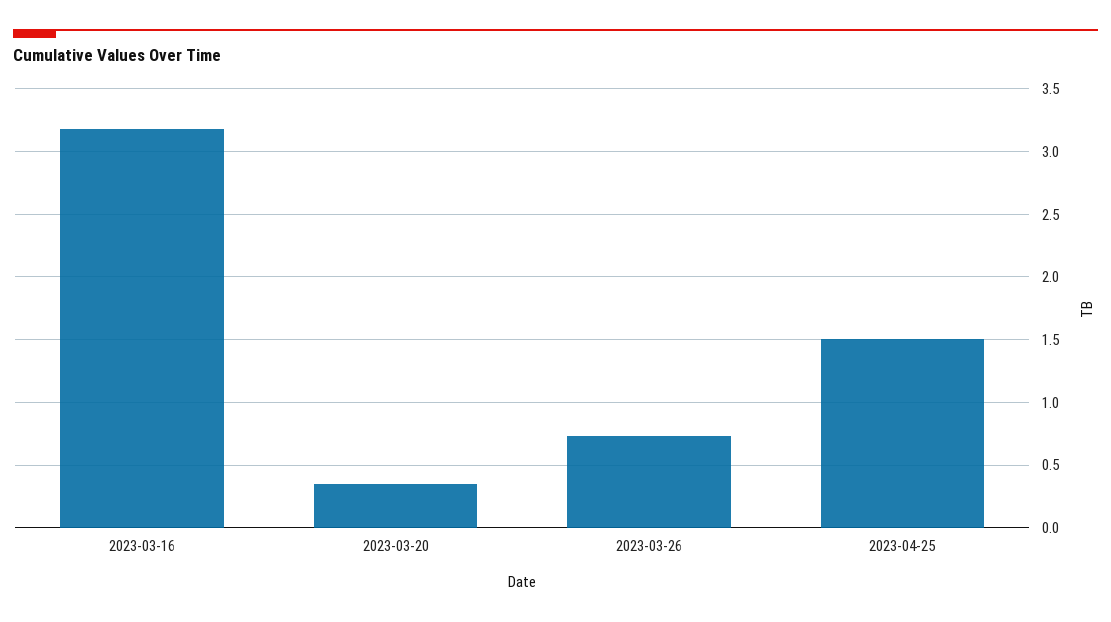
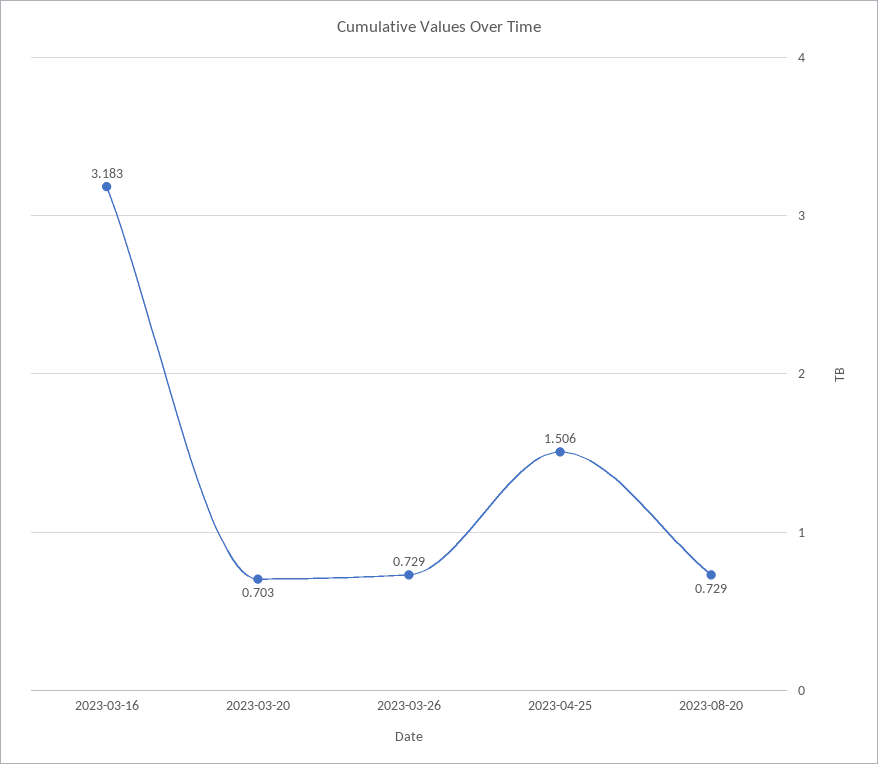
2023-03-20: 0.35 -> 0.703
2023-08-20: none -> 0.729

